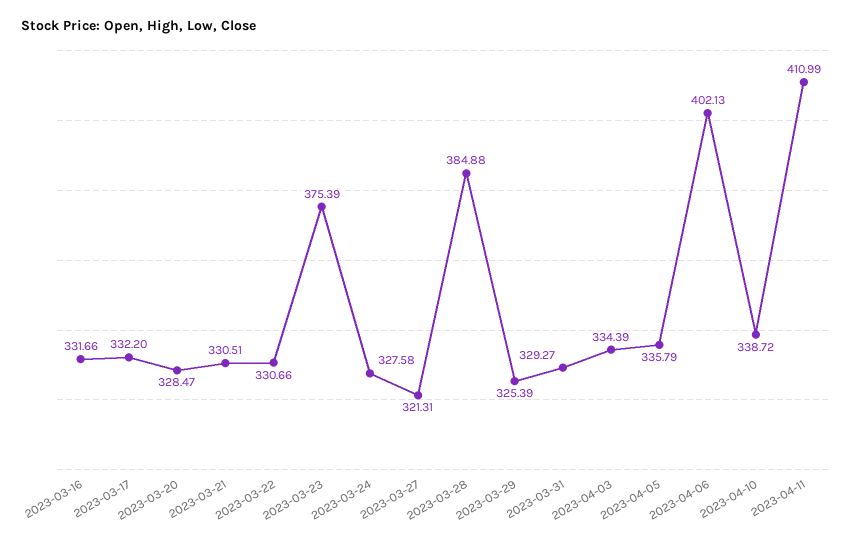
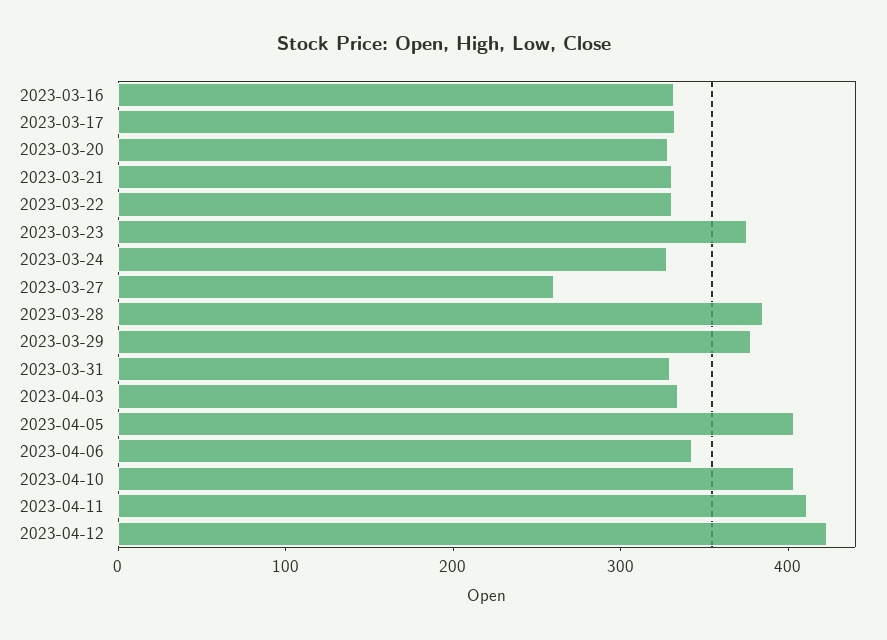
2023-03-27: 321.31 -> 260
2023-03-29: 325.39 -> 380
2023-04-05: 335.79 -> 400
2023-04-06: 402.13 -> 340
2023-04-10: 338.72 -> 400
2023-04-12: none -> 420

